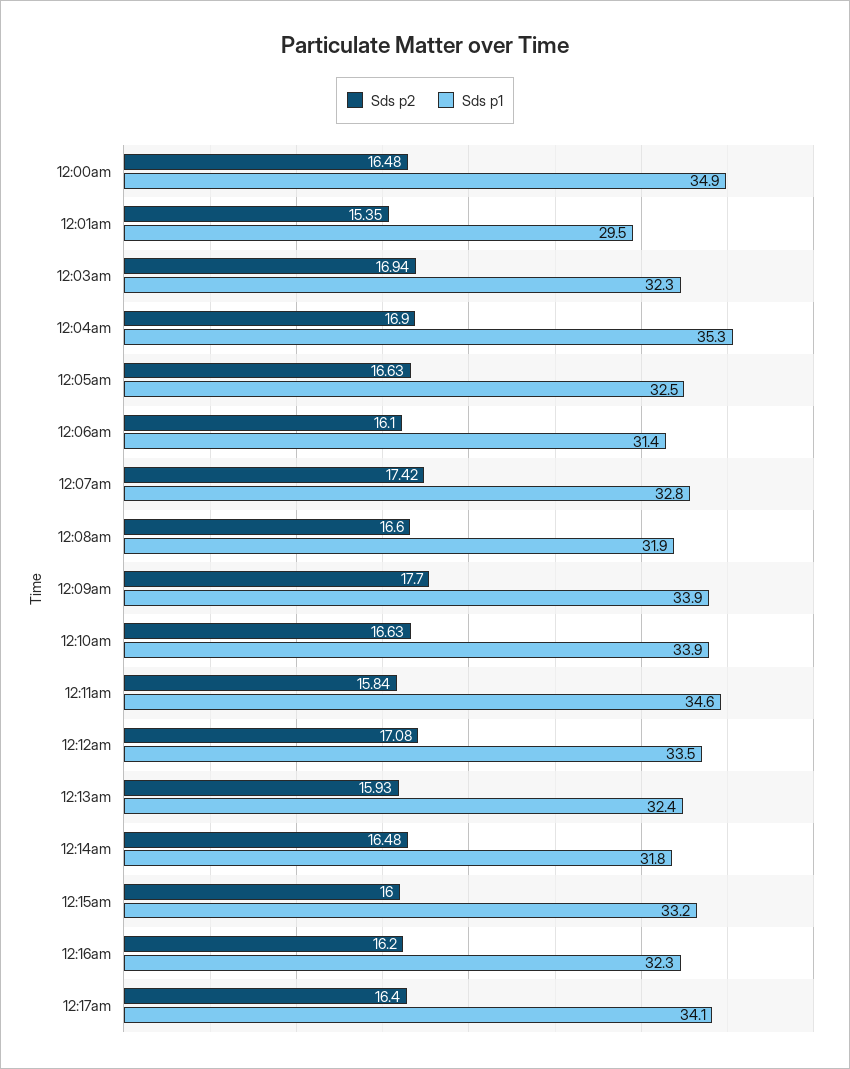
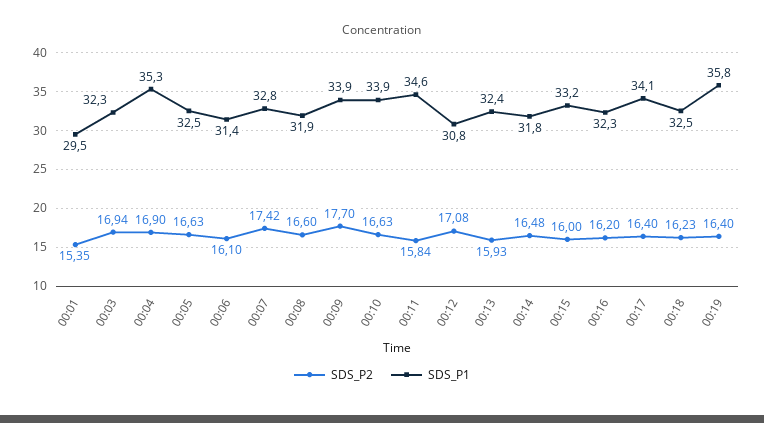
Sds p2, 12:00am: 16.48 -> none
Sds p1, 12:00am: 34.9 -> none
Sds p1, 12:12am: 33.5 -> 30.8
Sds p2, 00:18: none -> 16.23
Sds p1, 00:18: none -> 32.5
Sds p2, 00:19: none -> 16.4
Sds p1, 00:19: none -> 35.8

